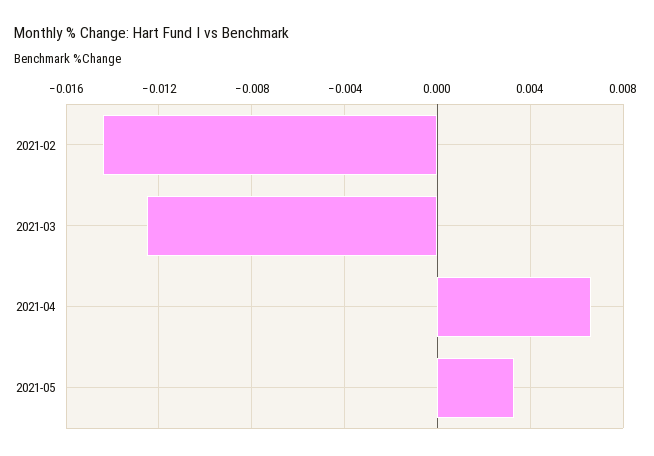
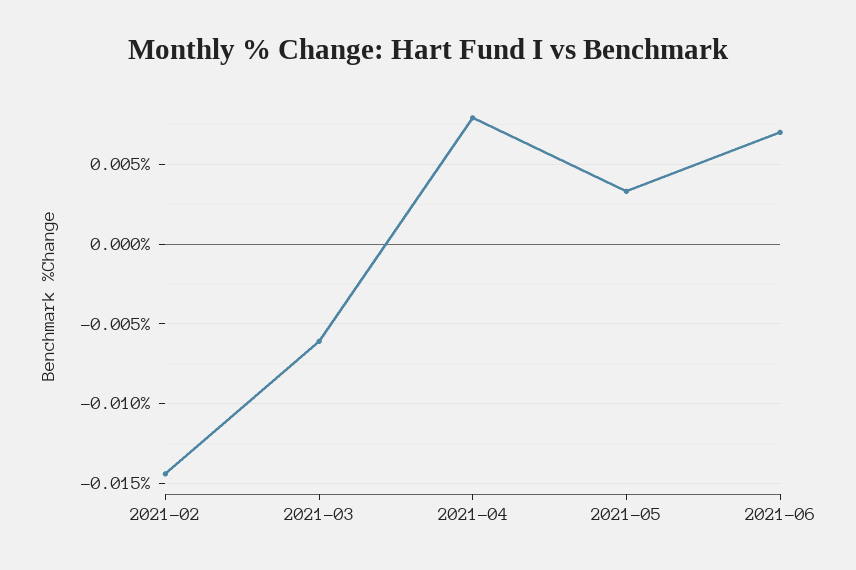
2021-03: -0.0125 -> -0.006
2021-04: 0.0065 -> 0.008
2021-06: none -> 0.007

